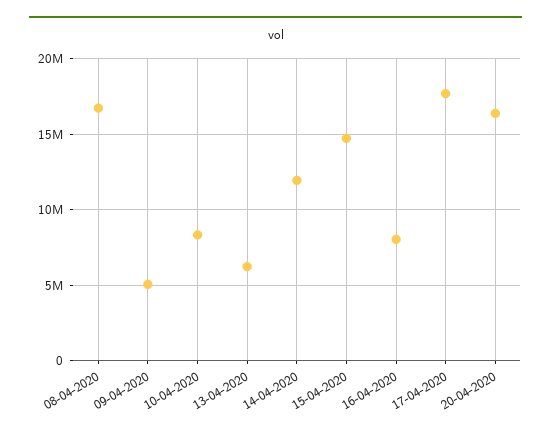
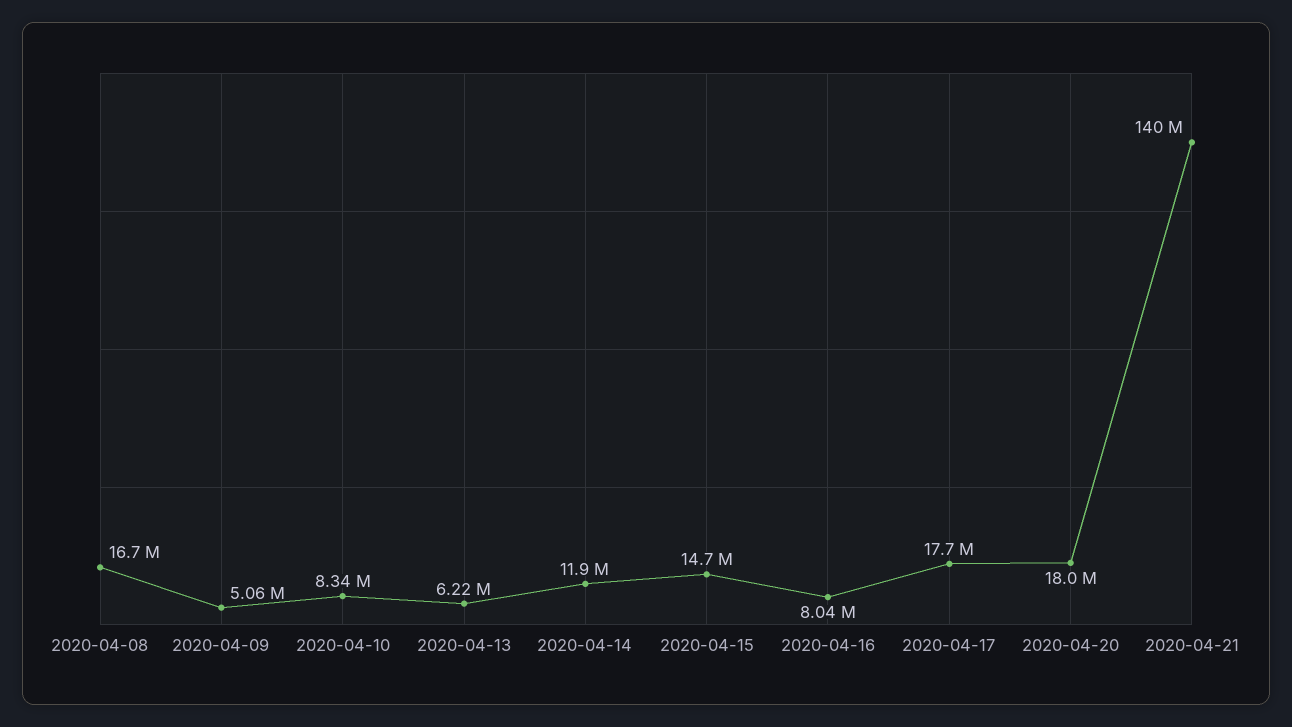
20-04-2020: 16500000 -> 18000000
2020-04-21: none -> 140000000

